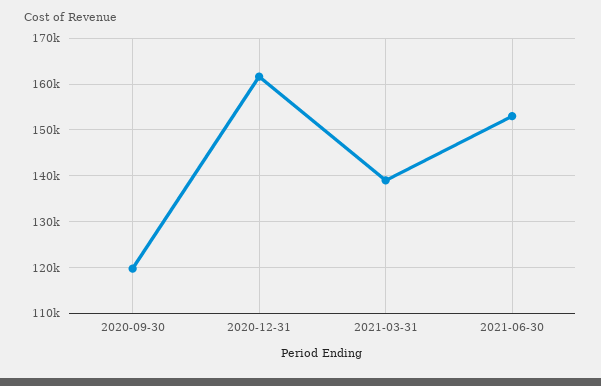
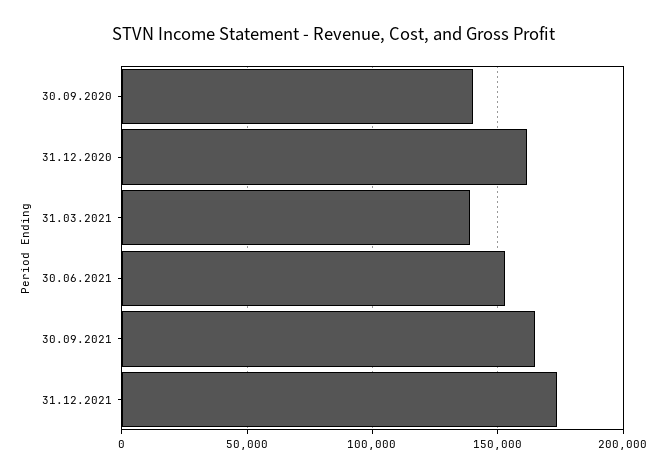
2020-09-30: 120000 -> 140000
30.09.2021: none -> 165000
31.12.2021: none -> 175000

